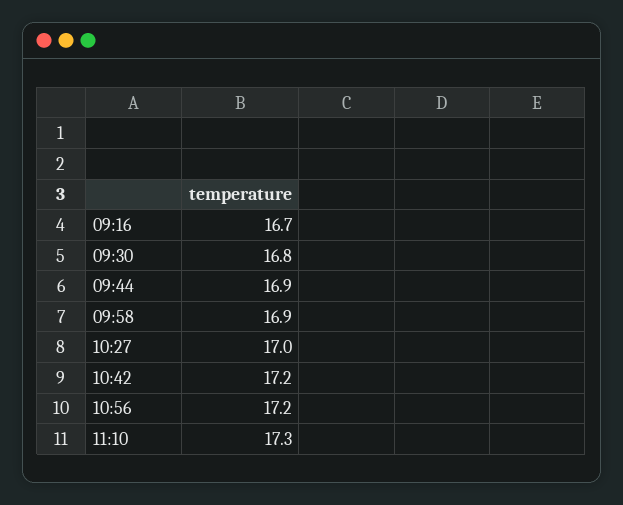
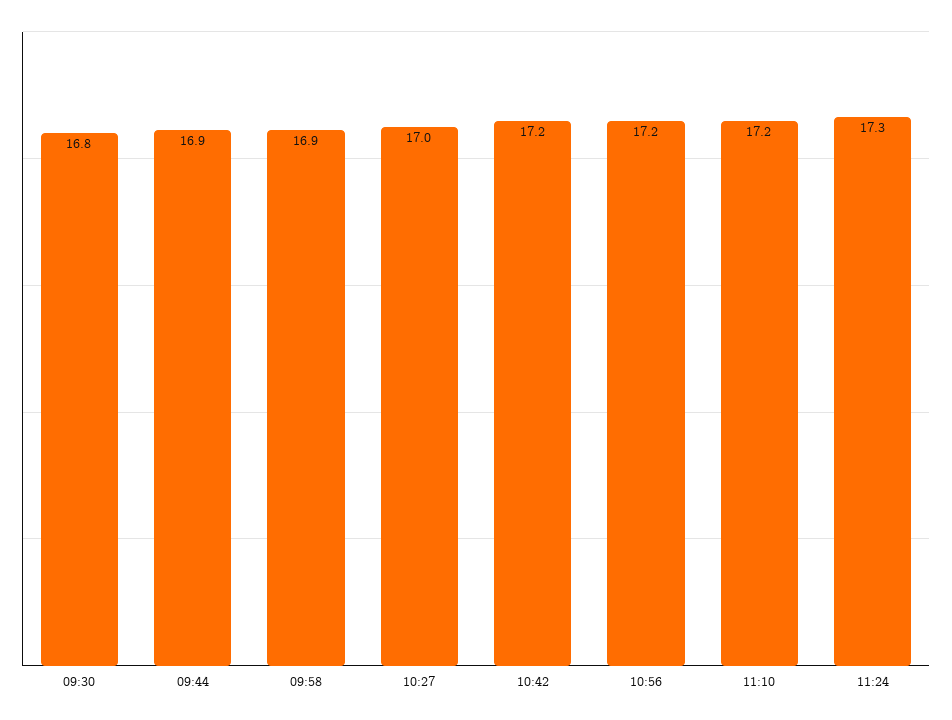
09:16: 16.7 -> none
11:10: 17.3 -> 17.2
11:24: none -> 17.3

